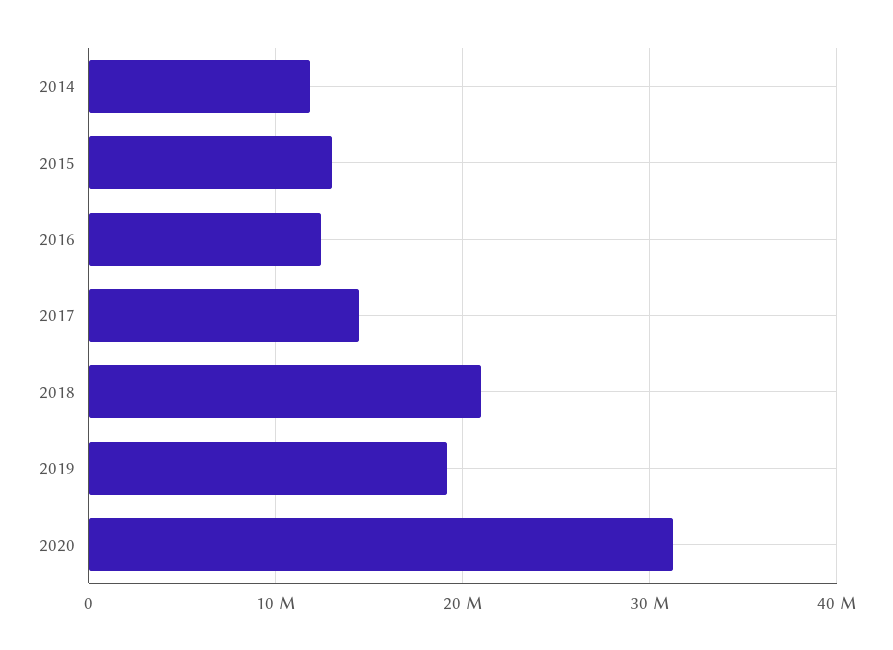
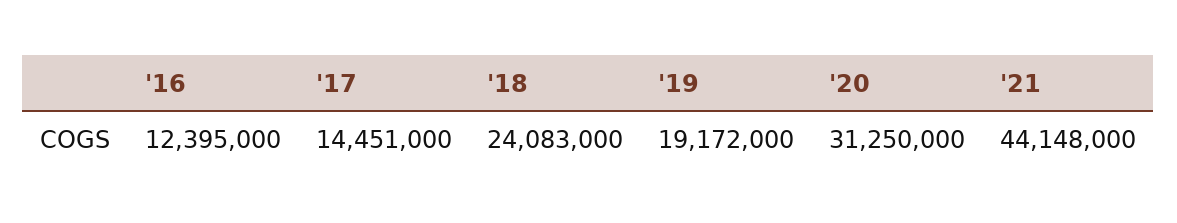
2014: 12000000 -> none
2015: 13000000 -> none
2018: 21000000 -> 24083000
'21: none -> 44148000

